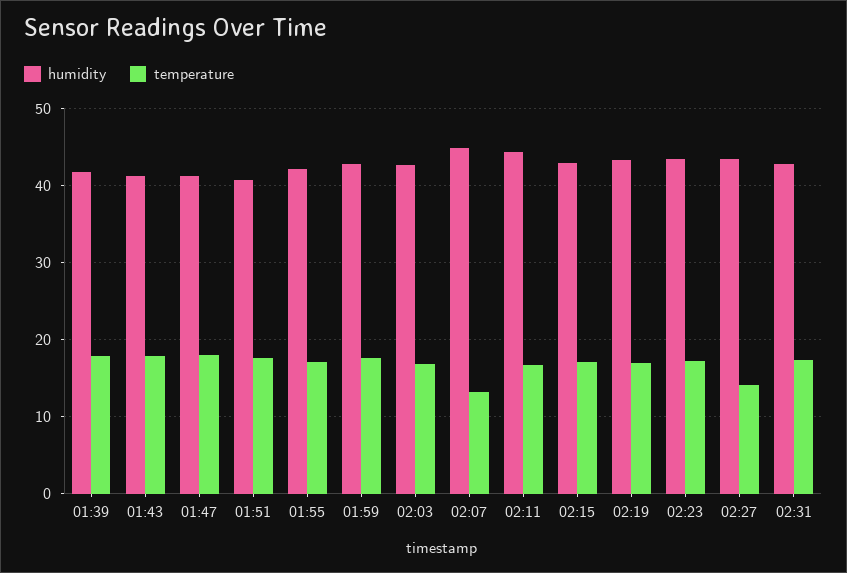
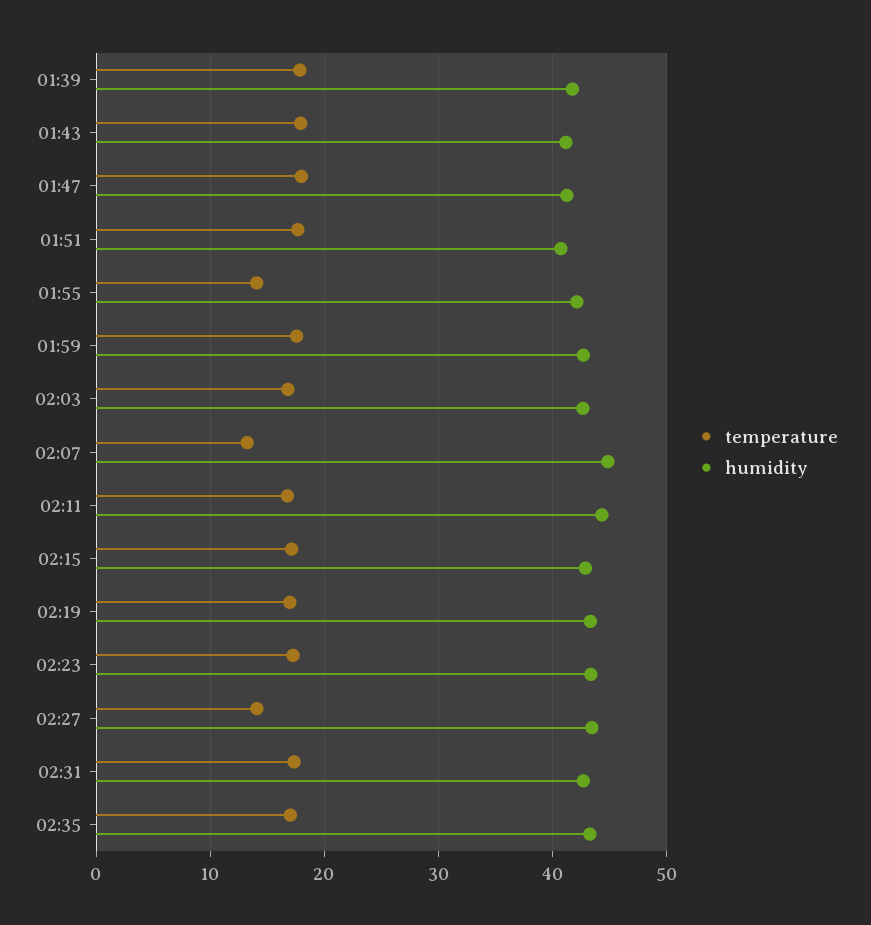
temperature, 01:55: 17 -> 14
temperature, 02:35: none -> 17
humidity, 02:35: none -> 43

